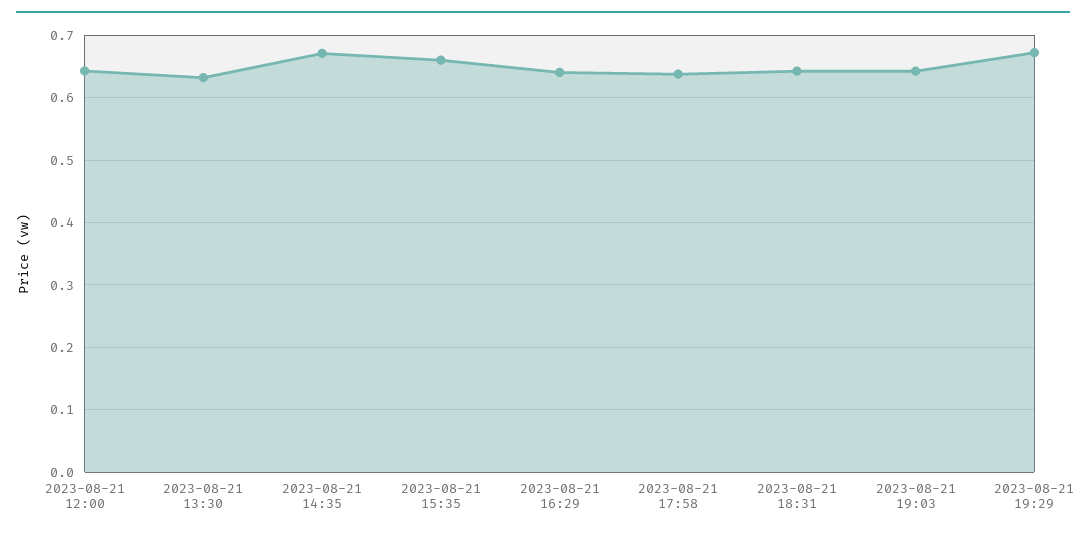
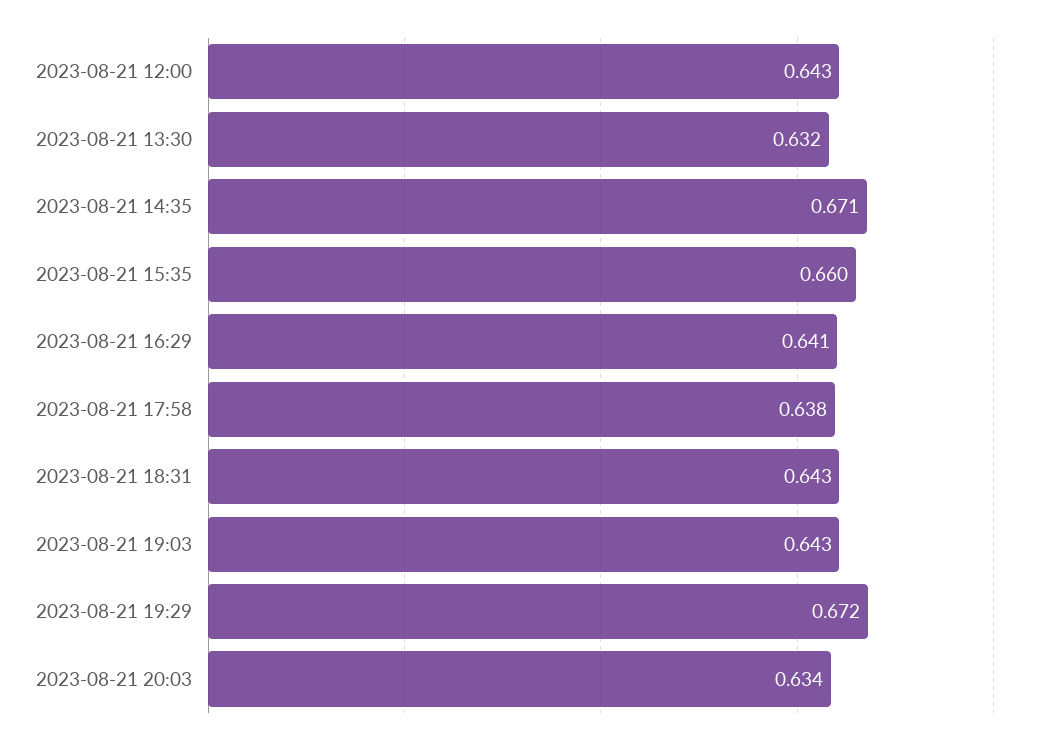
2023-08-21 20:03: none -> 0.634

